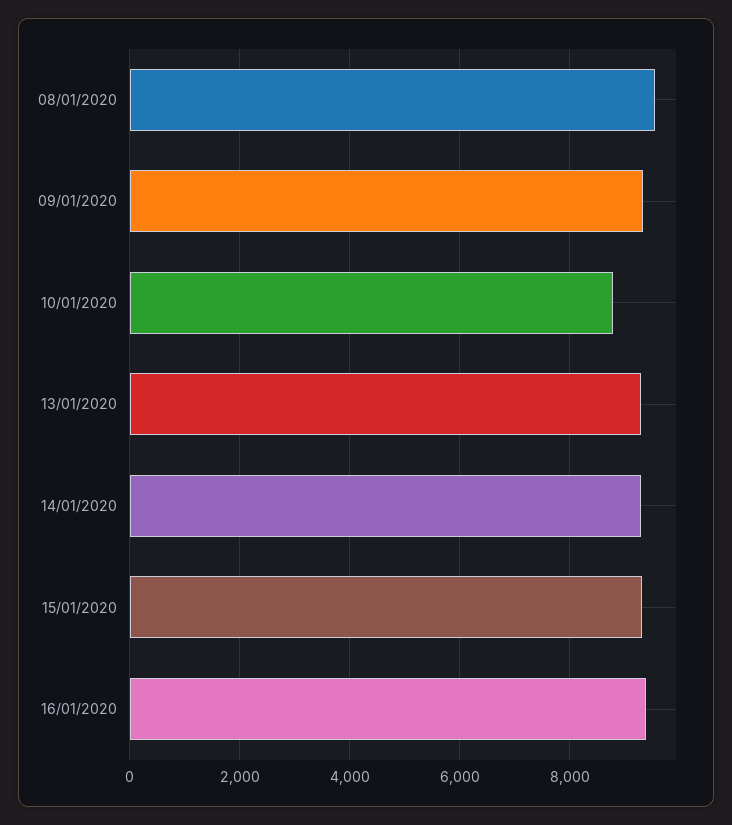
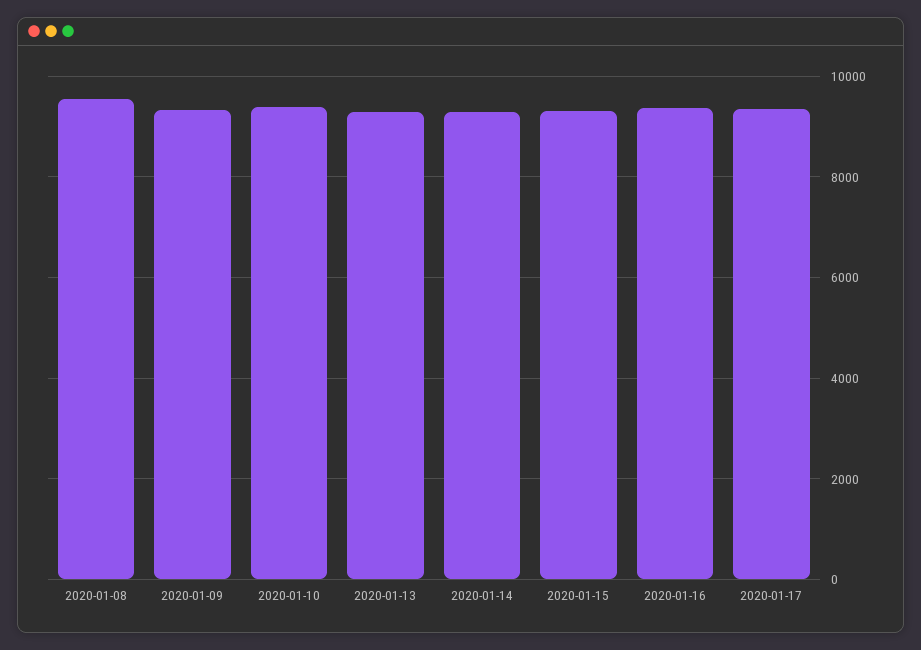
10/01/2020: 8800 -> 9400
2020-01-17: none -> 9400

